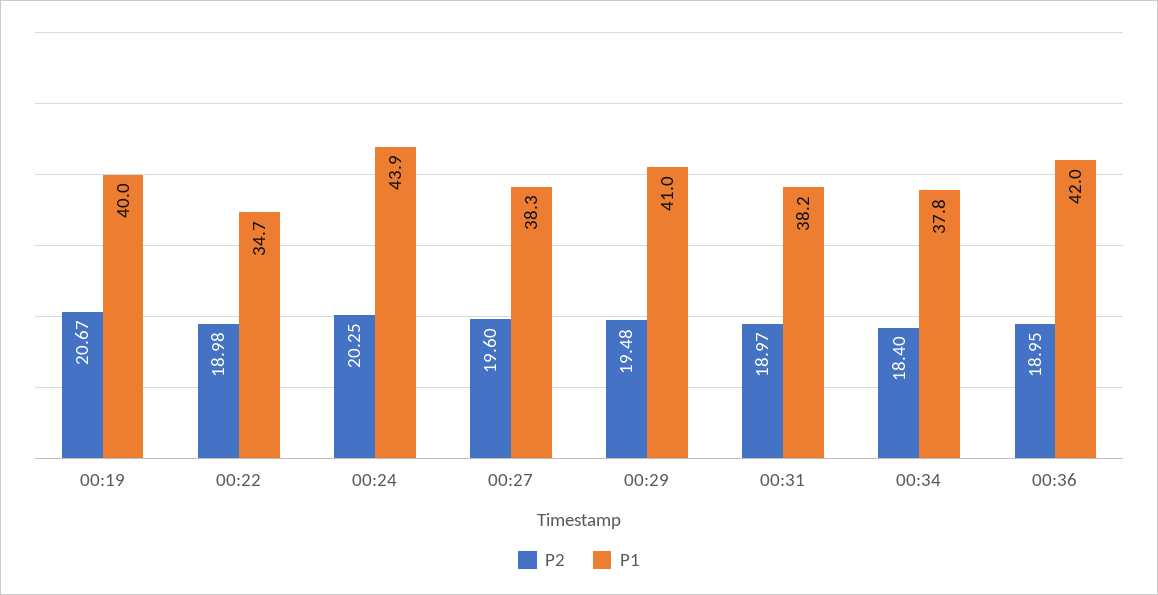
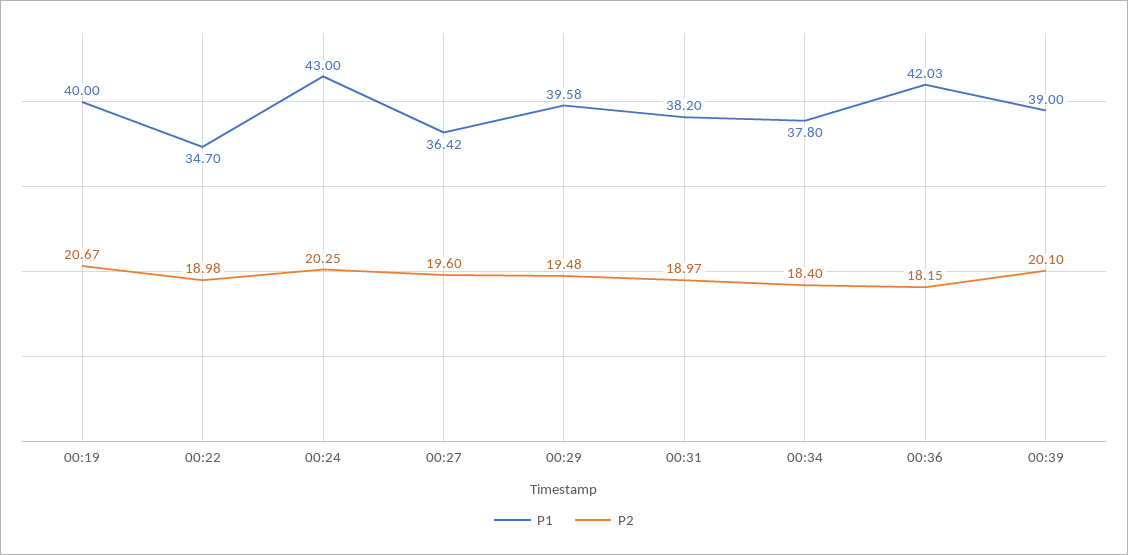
P1, 00:24: 43.9 -> 43
P1, 00:27: 38.3 -> 36.42
P1, 00:29: 41 -> 39.58
P2, 00:36: 18.95 -> 18.15
P1, 00:39: none -> 39
P2, 00:39: none -> 20.1

